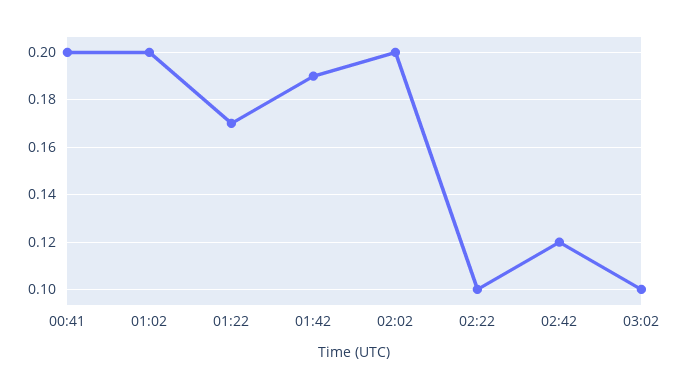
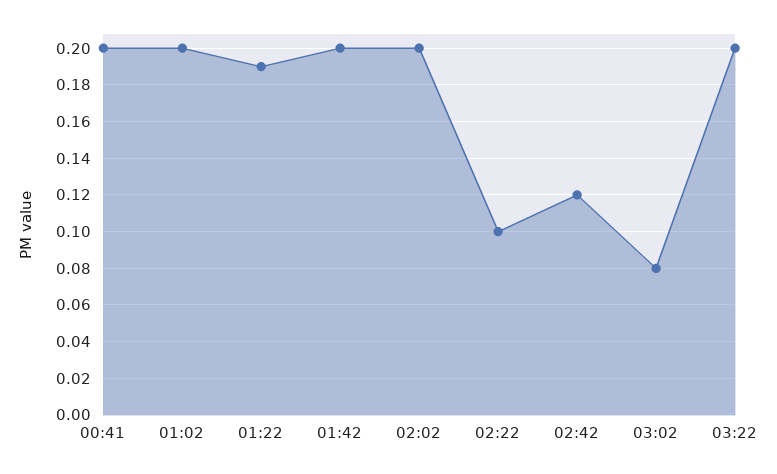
01:22: 0.17 -> 0.19
01:42: 0.19 -> 0.2
03:02: 0.1 -> 0.08
03:22: none -> 0.2

